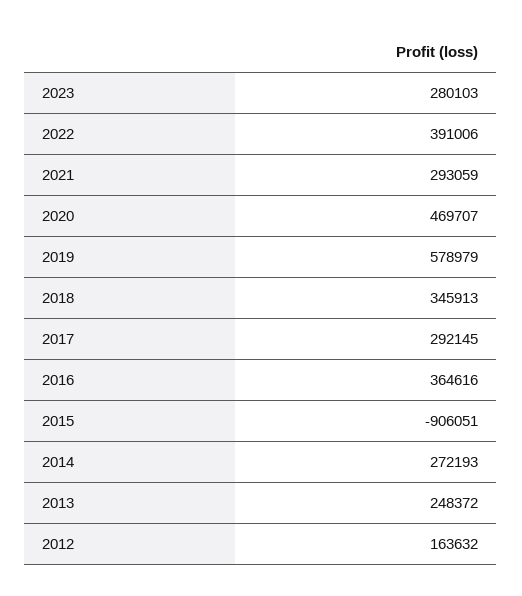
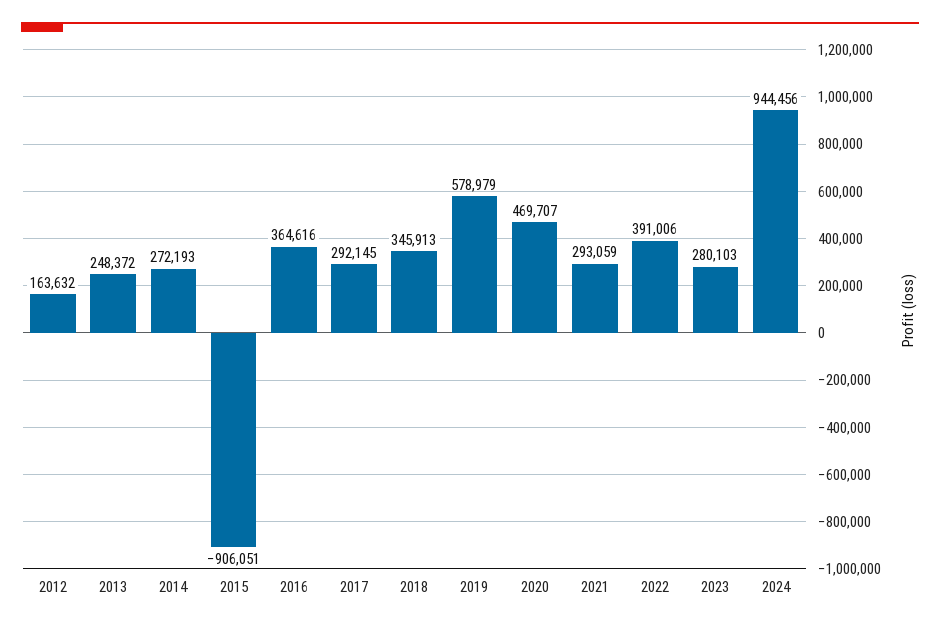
2024: none -> 944456

